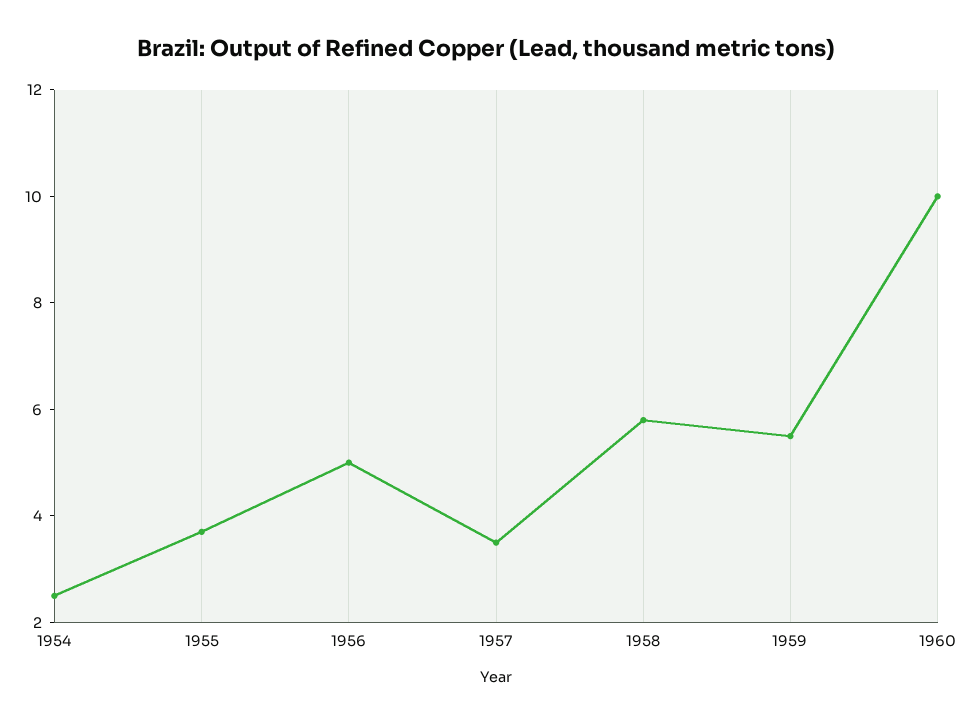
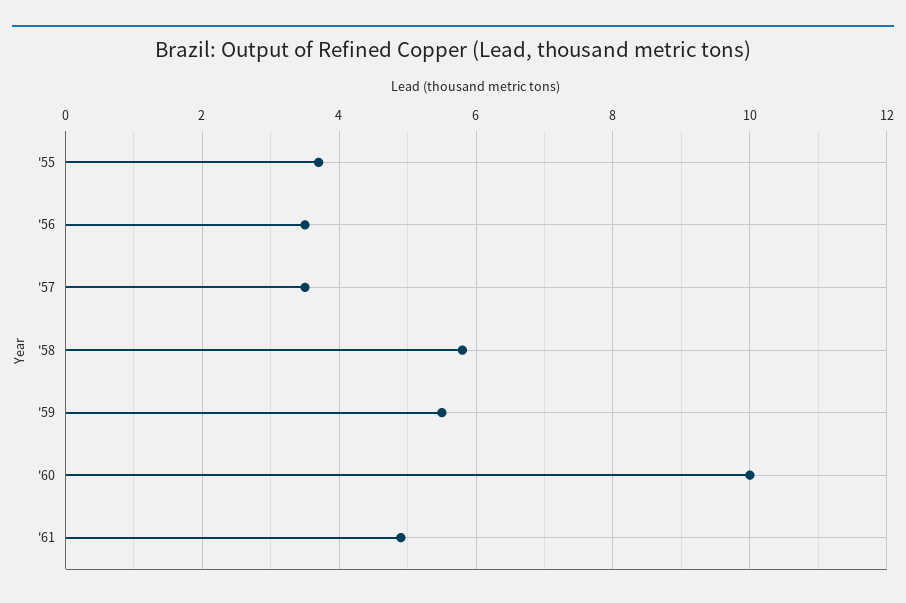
1954: 2.5 -> none
1956: 5 -> 3.5
'61: none -> 5

